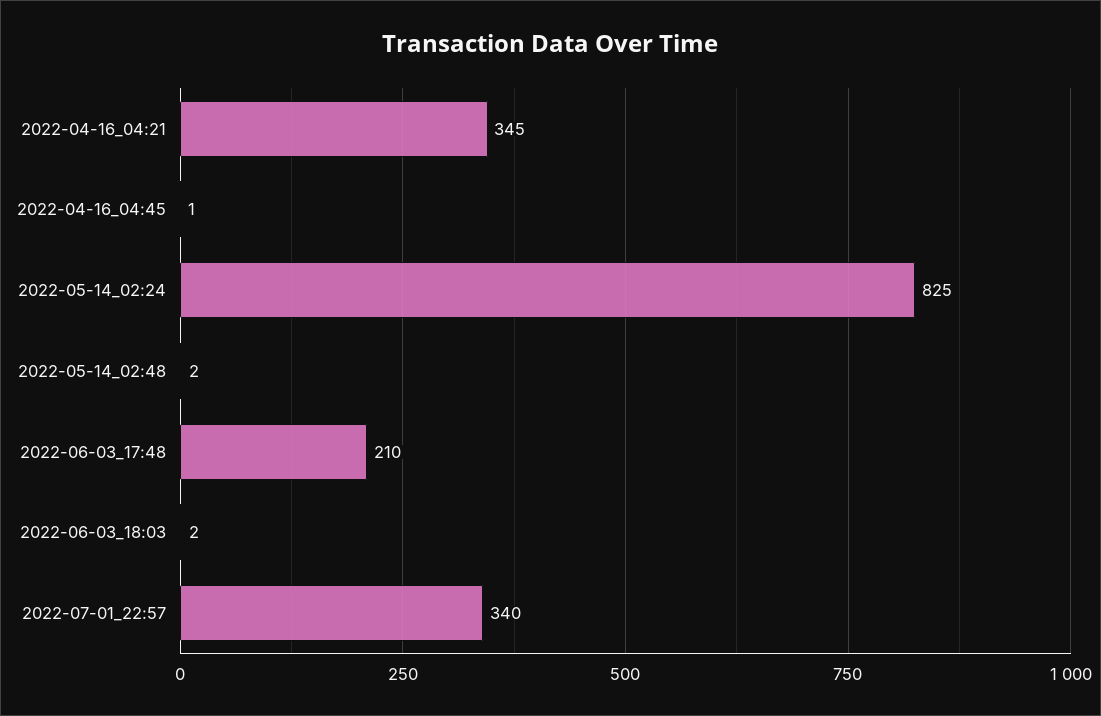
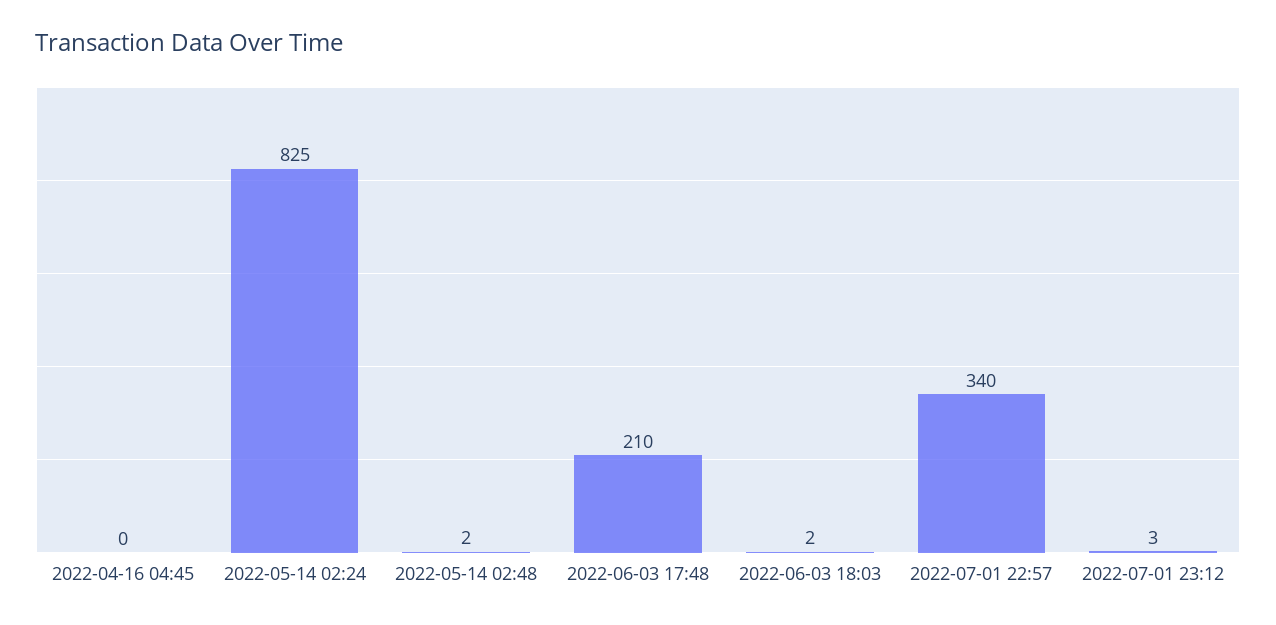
2022-04-16_04:21: 345 -> none
2022-04-16_04:45: 1 -> 0
2022-07-01 23:12: none -> 3

